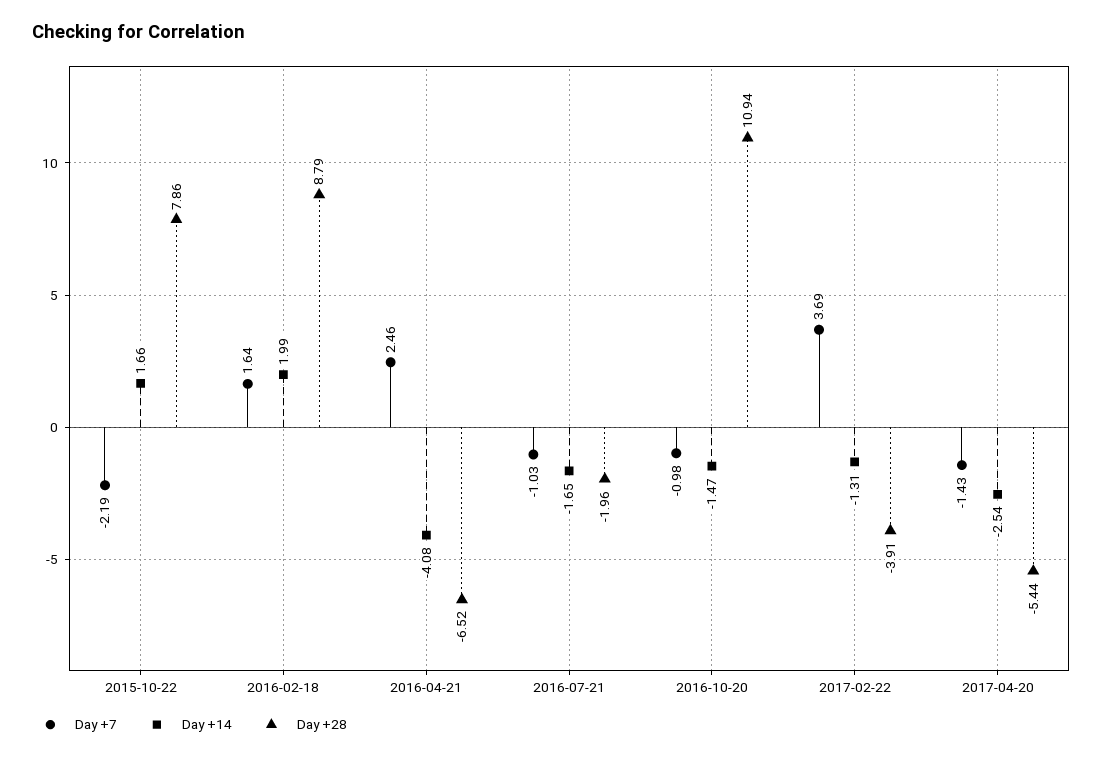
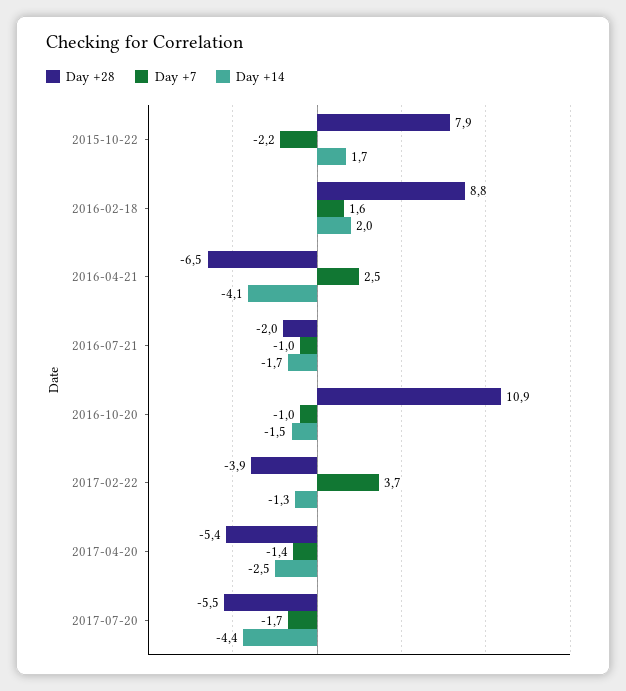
Day +28, 2017-07-20: none -> -5.5
Day +7, 2017-07-20: none -> -1.7
Day +14, 2017-07-20: none -> -4.4

